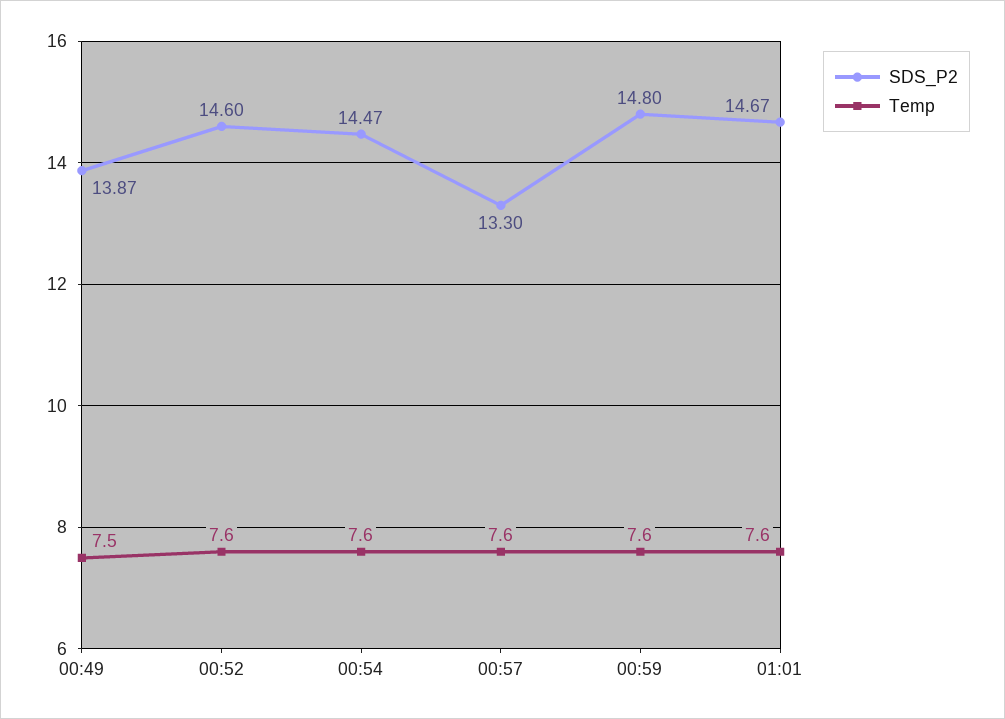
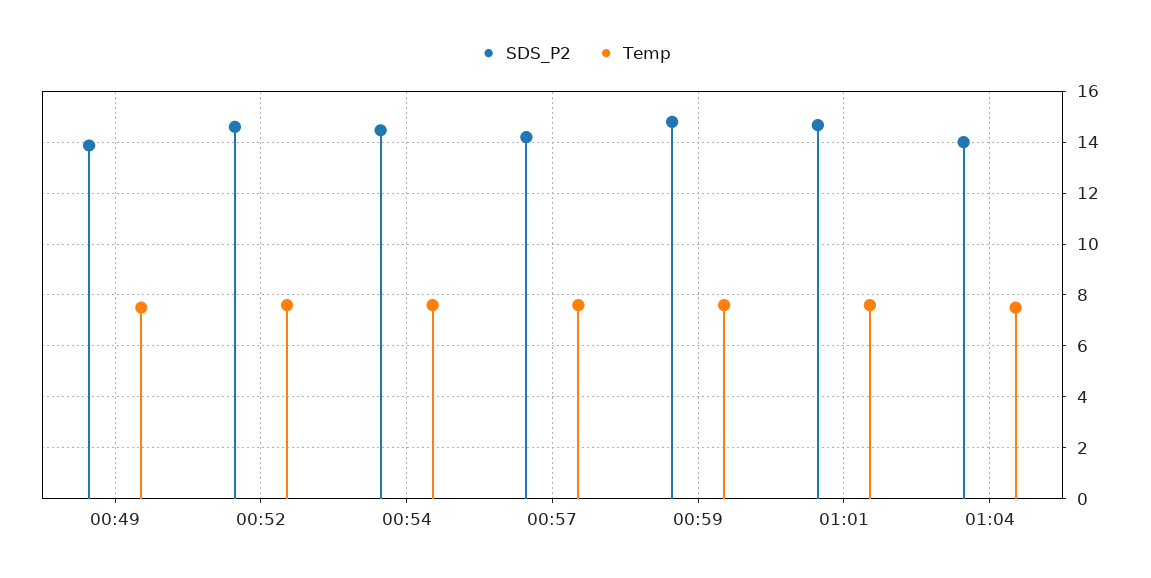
SDS_P2, 00:57: 13.3 -> 14.25
SDS_P2, 01:04: none -> 14
Temp, 01:04: none -> 7.5

